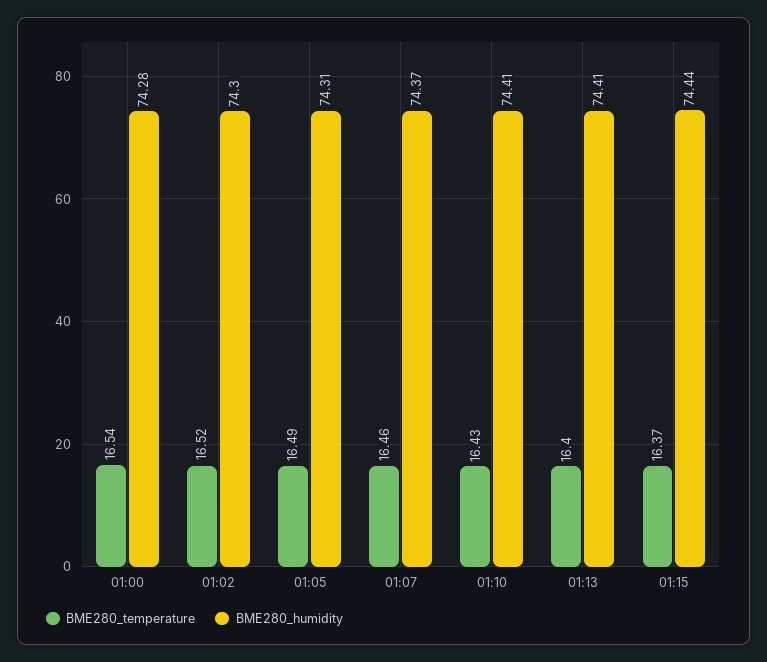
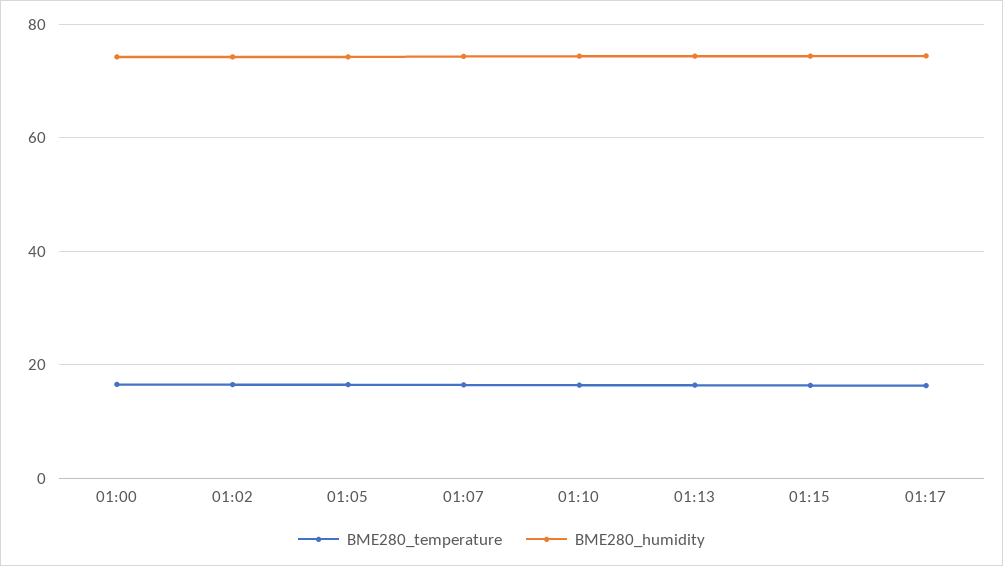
BME280_temperature, 01:17: none -> 16
BME280_humidity, 01:17: none -> 74

